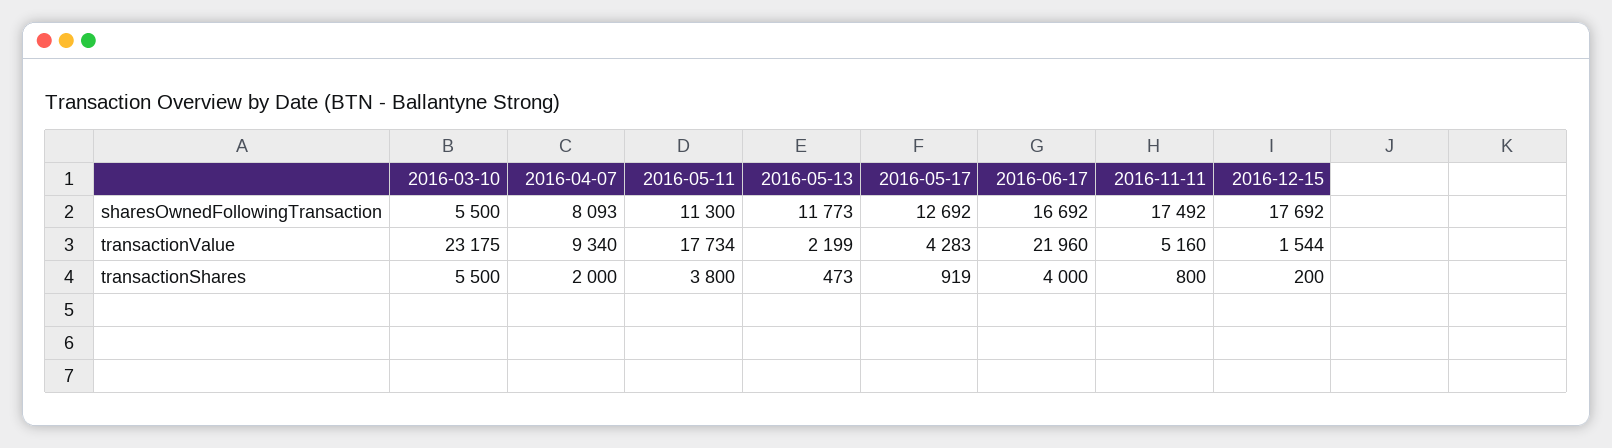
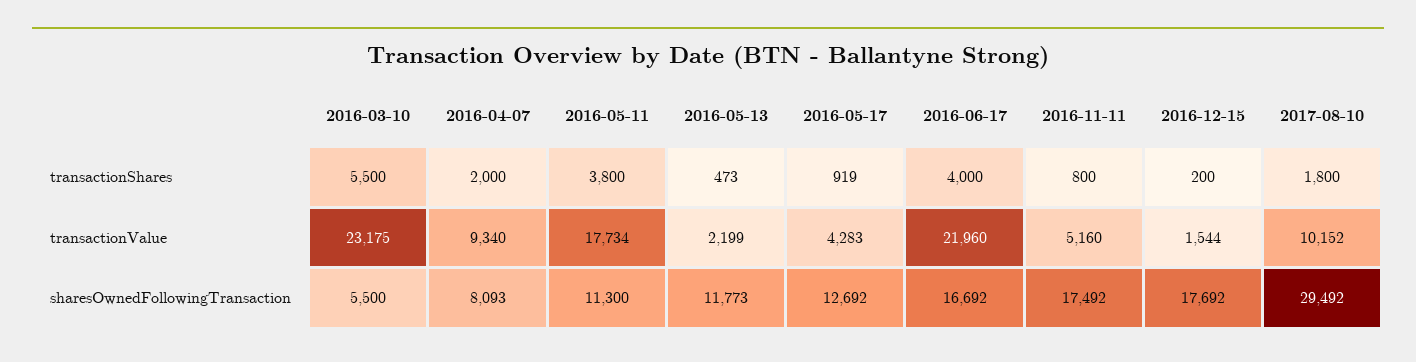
2017-08-10, transactionShares: none -> 1800
2017-08-10, transactionValue: none -> 10152
2017-08-10, sharesOwnedFollowingTransaction: none -> 29492

